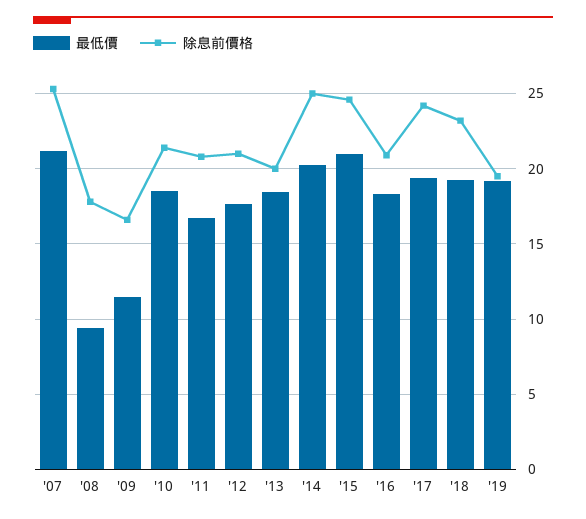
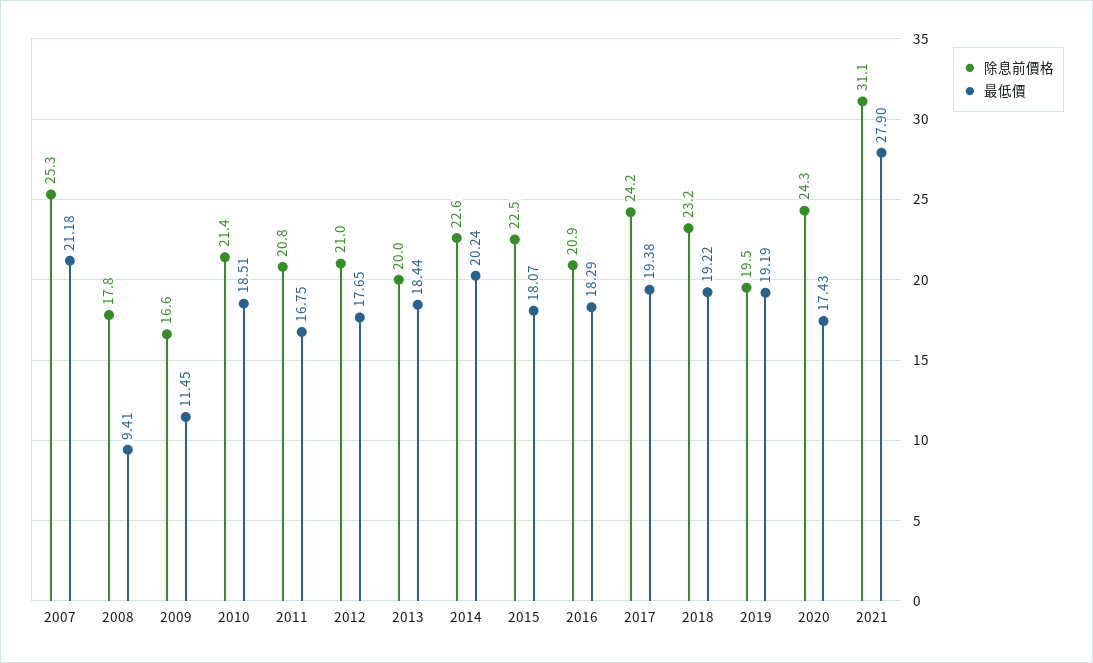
除息前價格, '14: 25 -> 22.6
最低價, '15: 21 -> 18.07
除息前價格, '15: 24.5 -> 22.5
除息前價格, 2020: none -> 24.3
最低價, 2020: none -> 17.43
除息前價格, 2021: none -> 31.1
最低價, 2021: none -> 27.9

